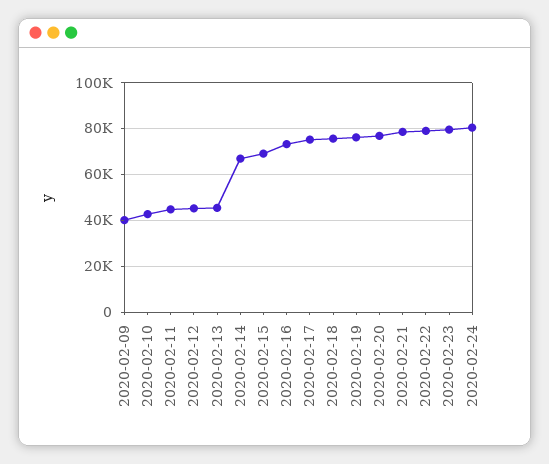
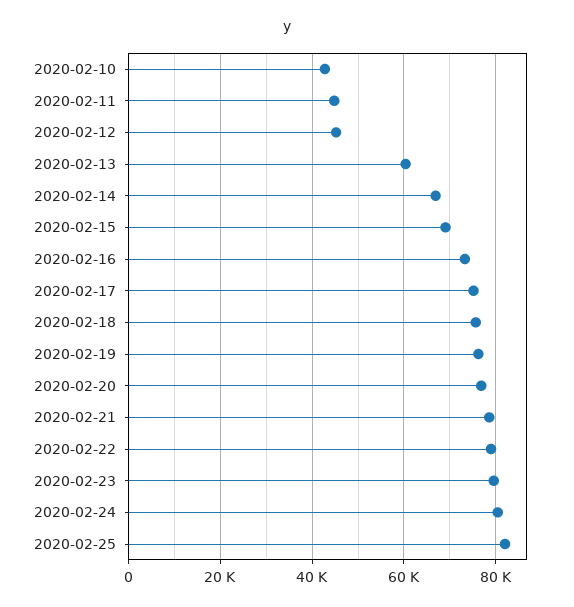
2020-02-09: 40000 -> none
2020-02-13: 45000 -> 60000
2020-02-25: none -> 82000

